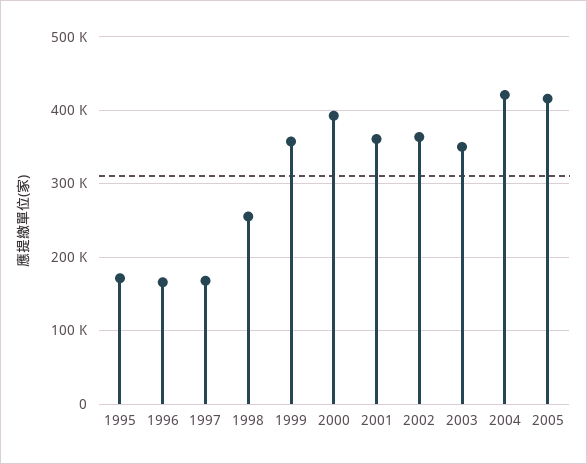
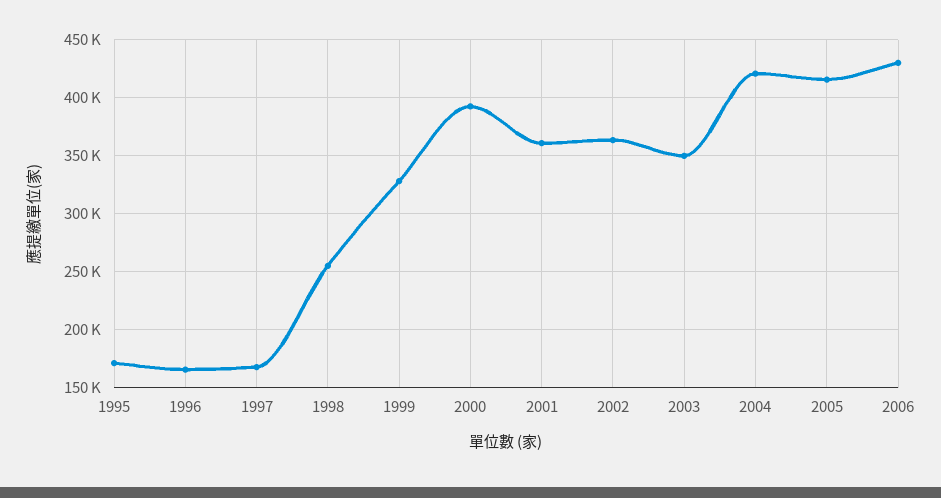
1999: 360000 -> 330000
2006: none -> 430000

